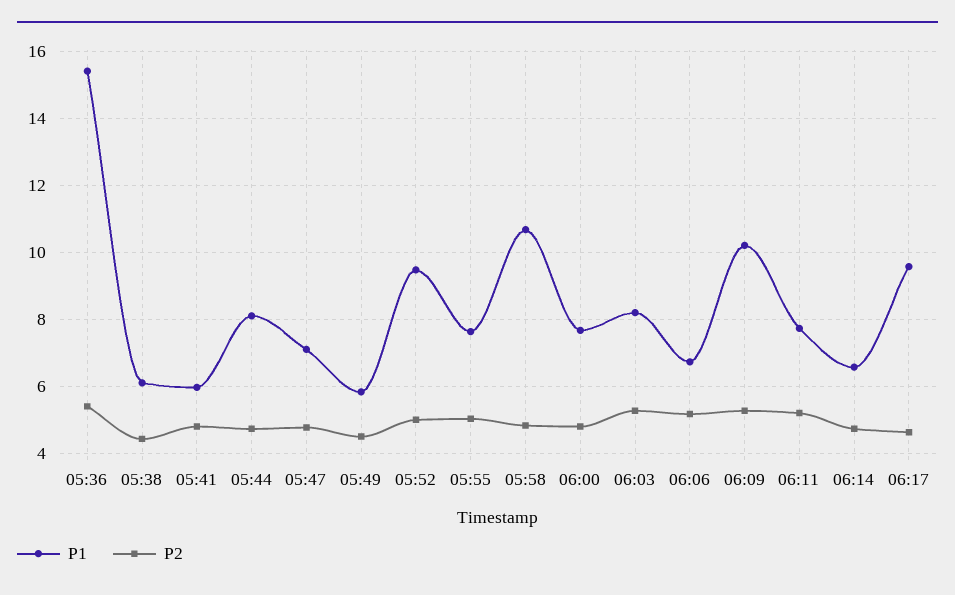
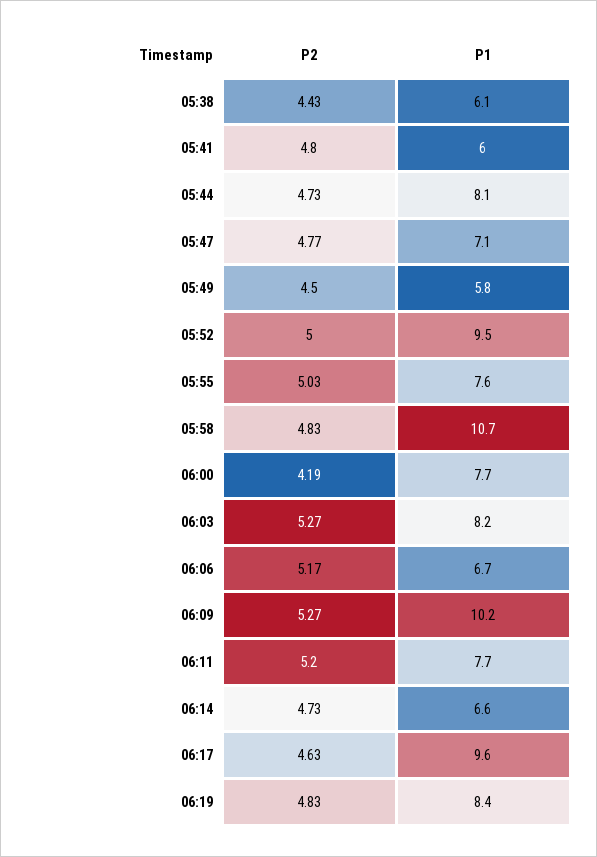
P1, 05:36: 15.4 -> none
P2, 05:36: 5.4 -> none
P2, 06:00: 4.8 -> 4.19
P2, 06:19: none -> 4.83
P1, 06:19: none -> 8.4

